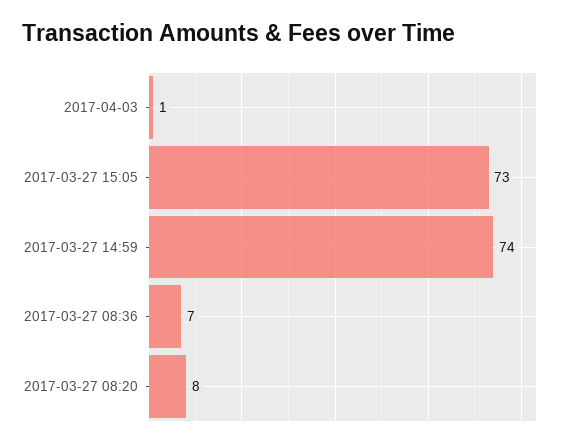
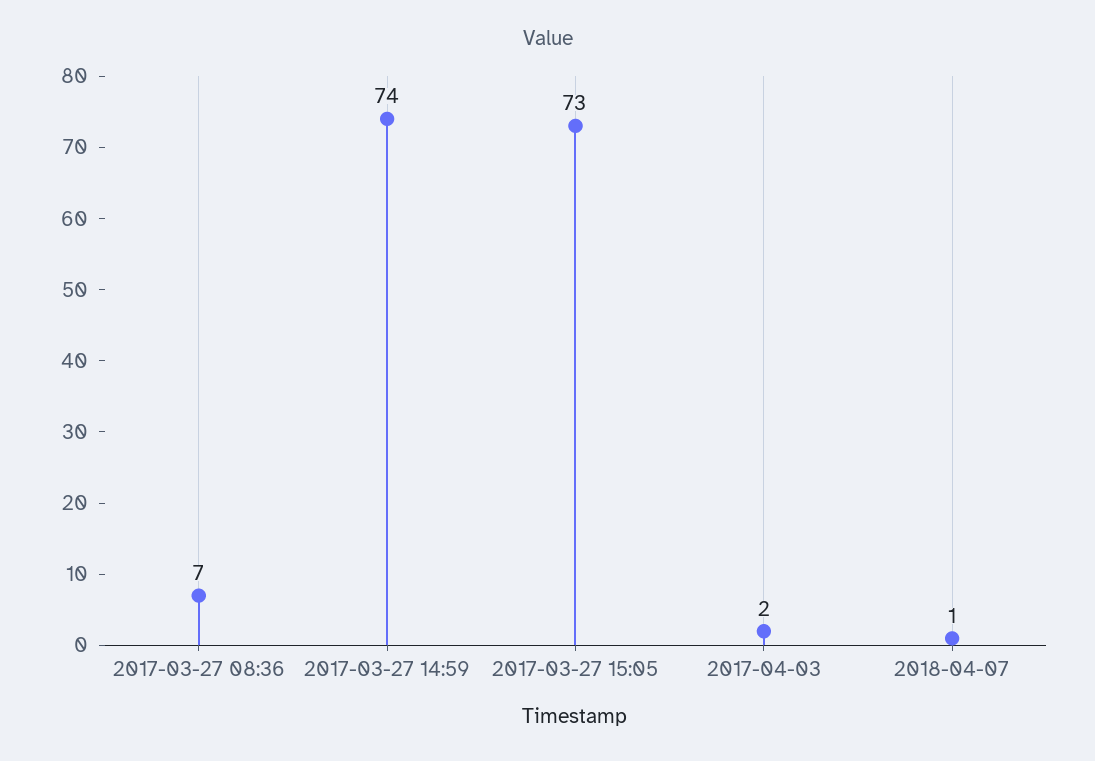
2017-04-03: 1 -> 2
2017-03-27 08:20: 8 -> none
2018-04-07: none -> 1

